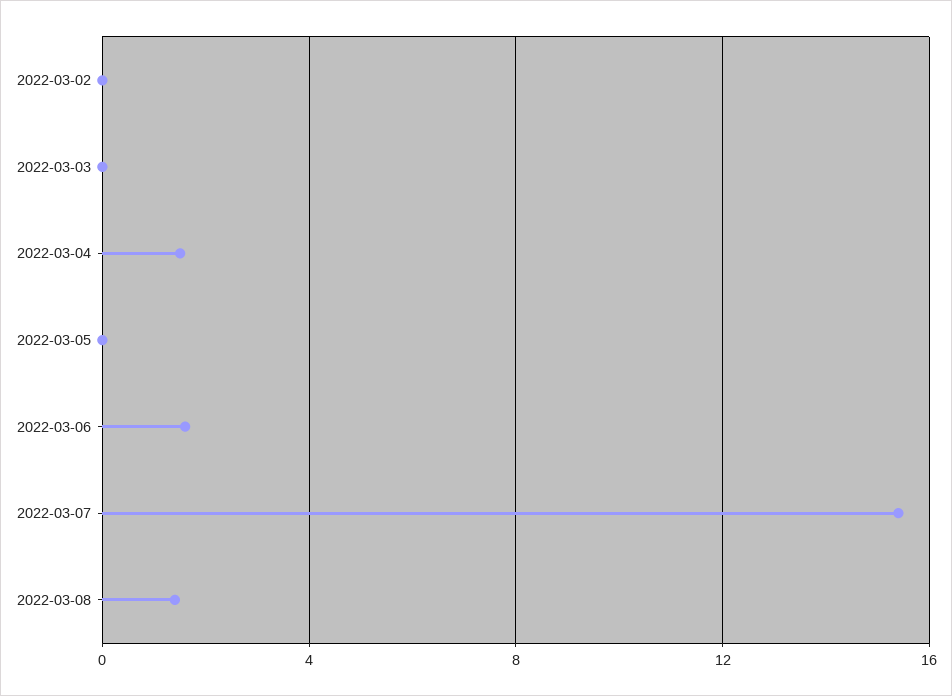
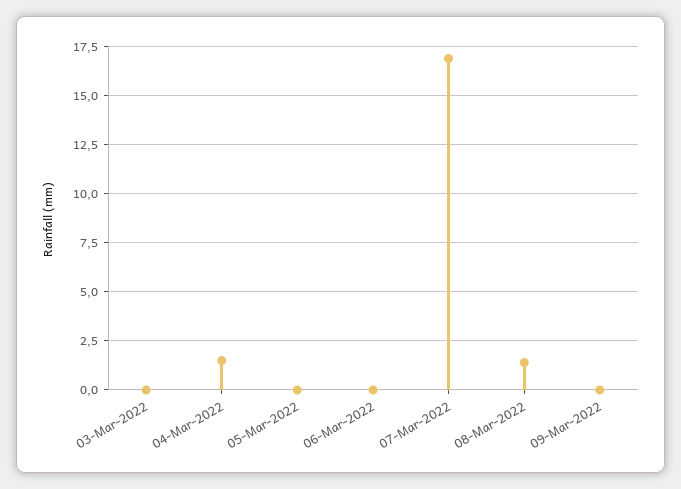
2022-03-02: 0 -> none
2022-03-06: 1.5 -> 0
2022-03-07: 15.5 -> 17
09-Mar-2022: none -> 0

